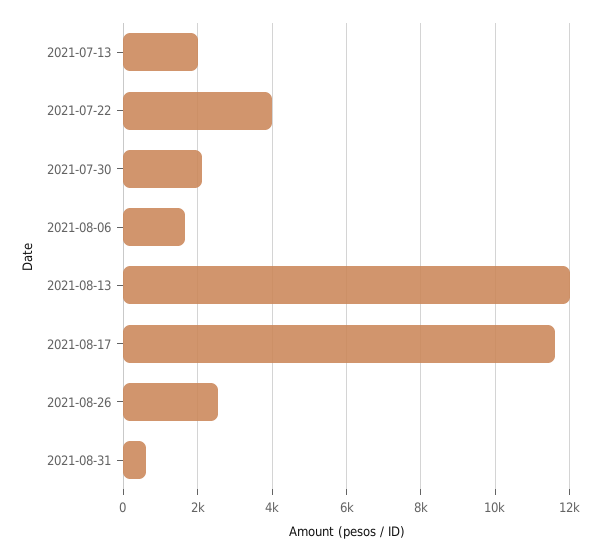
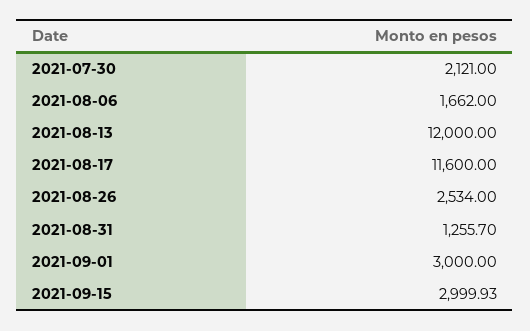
2021-07-13: 2000 -> none
2021-07-22: 4000 -> none
2021-08-31: 600 -> 1255.7
2021-09-01: none -> 3000
2021-09-15: none -> 2999.93

